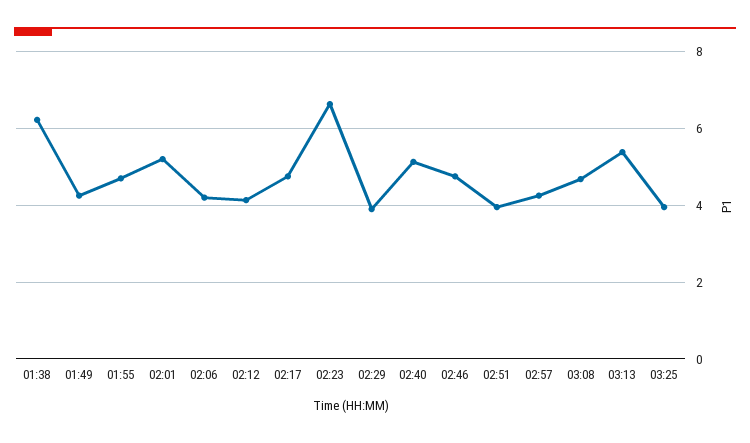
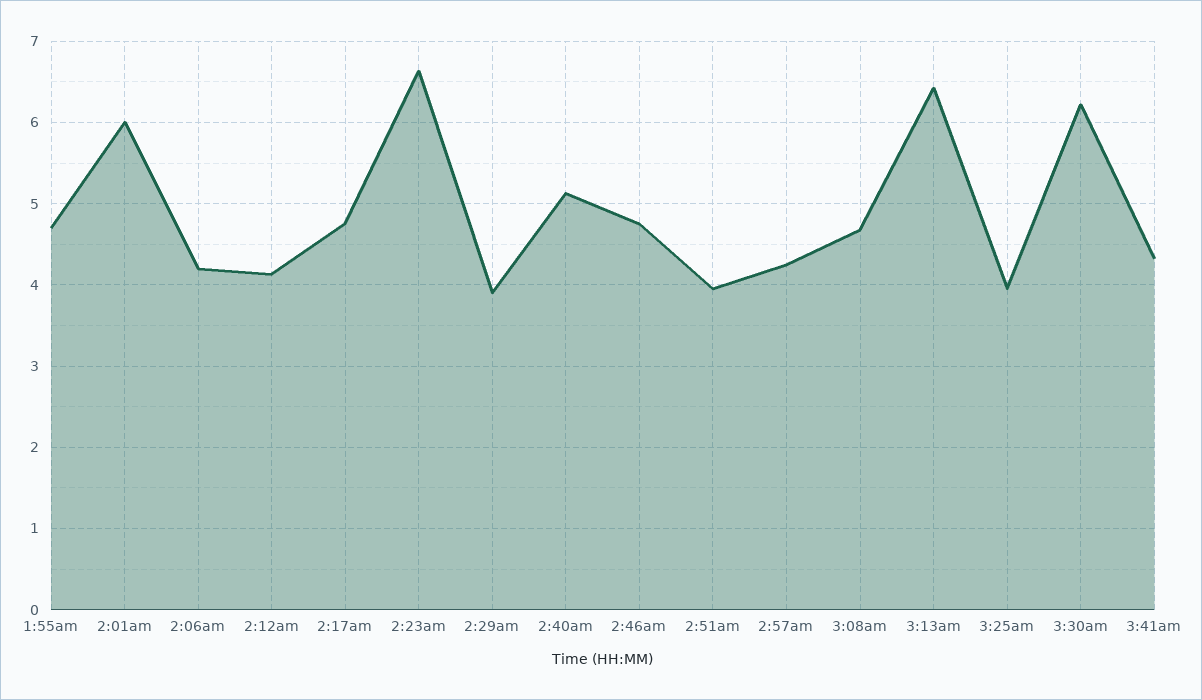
01:38: 6.2 -> none
01:49: 4.2 -> none
02:01: 5.2 -> 6
03:13: 5.4 -> 6.4
3:30am: none -> 6.2
3:41am: none -> 4.3

